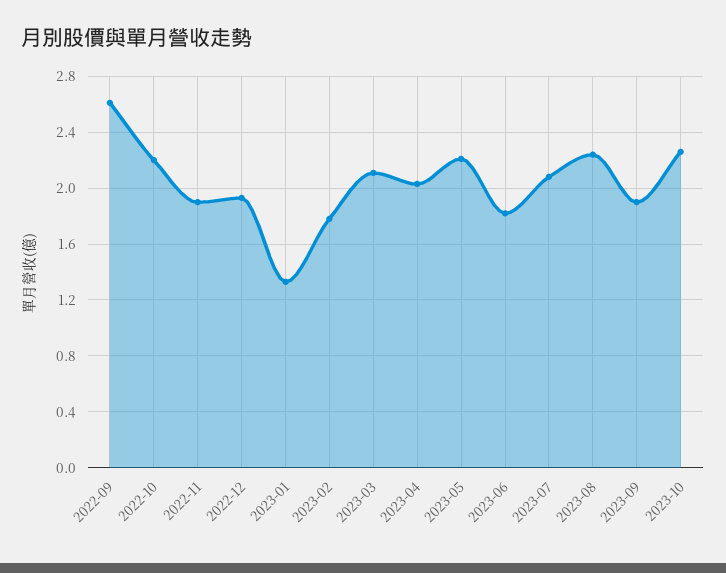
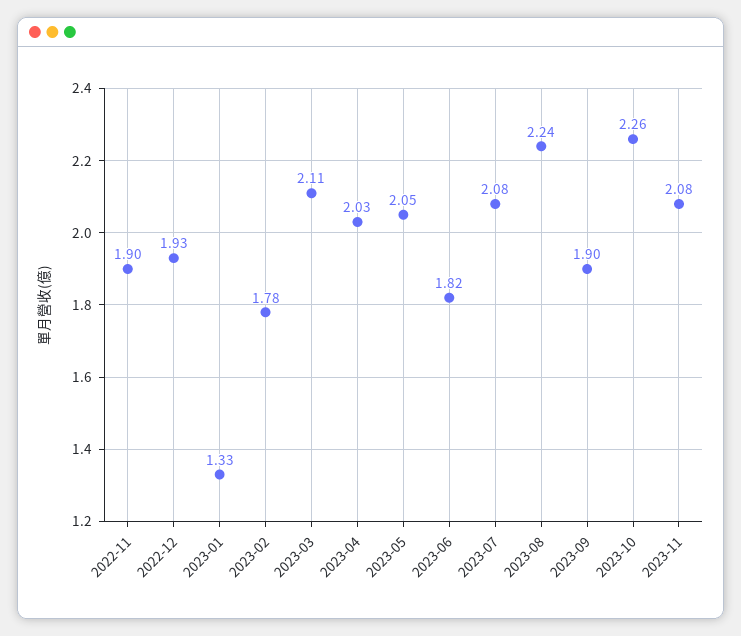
2022-09: 2.6 -> none
2022-10: 2.2 -> none
2023-05: 2.2 -> 2.05
2023-11: none -> 2.08

